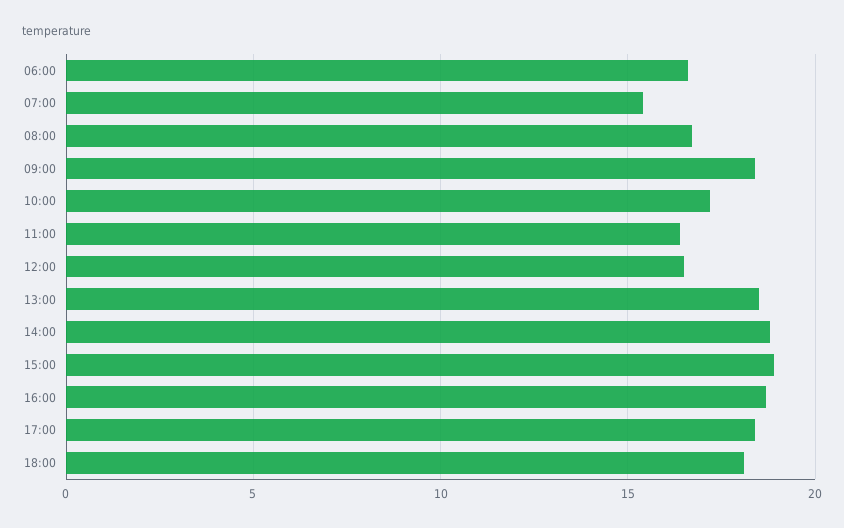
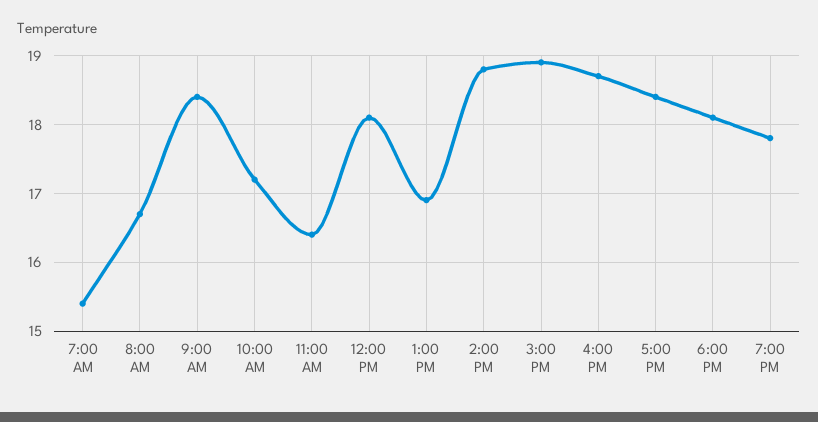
06:00: 16.5 -> none
12:00: 16.5 -> 18.1
13:00: 18.5 -> 16.9
7:00 PM: none -> 17.8

